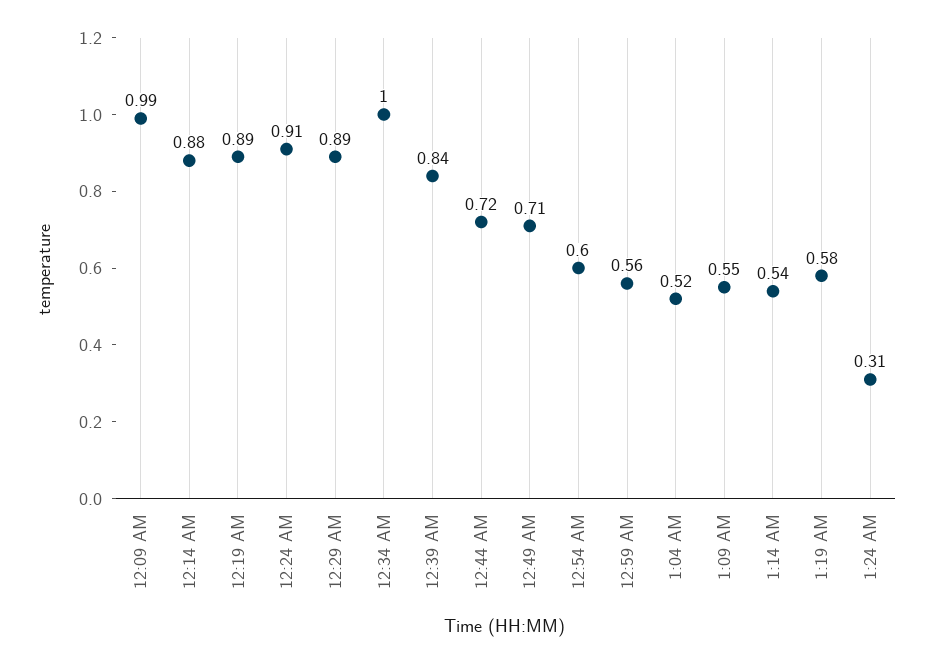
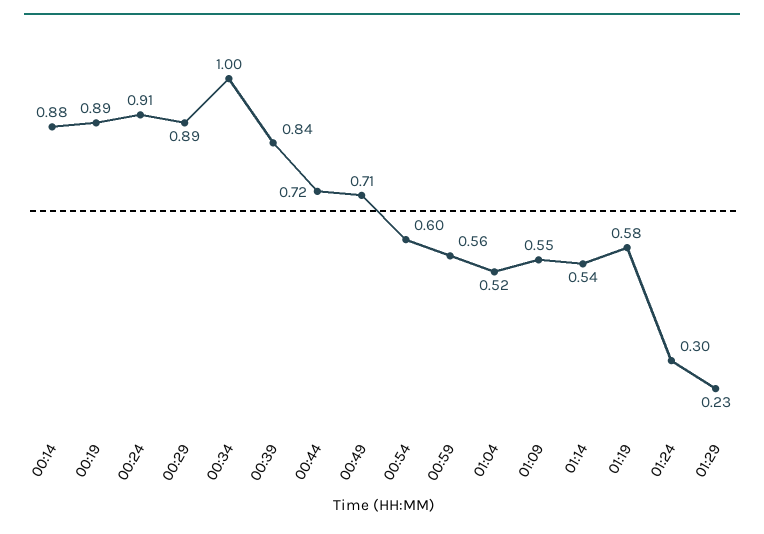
12:09 AM: 0.99 -> none
1:24 AM: 0.31 -> 0.3
01:29: none -> 0.23

